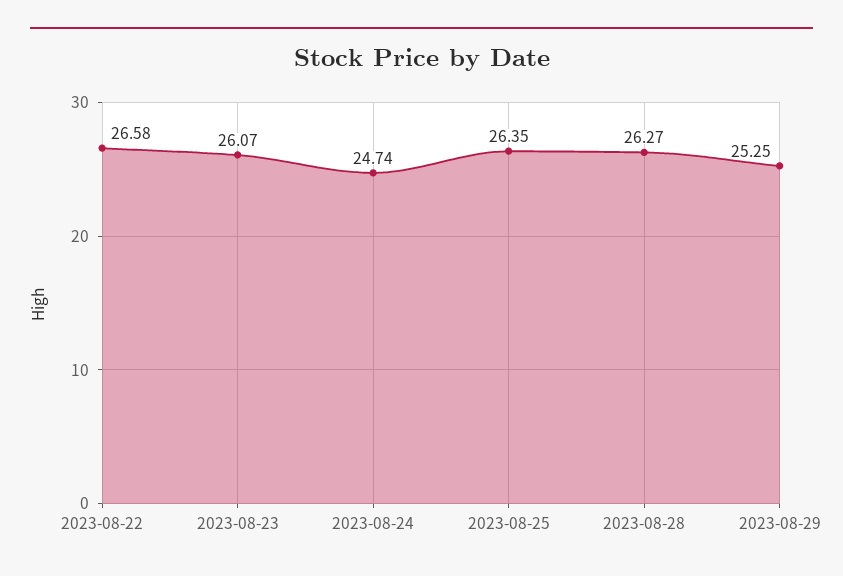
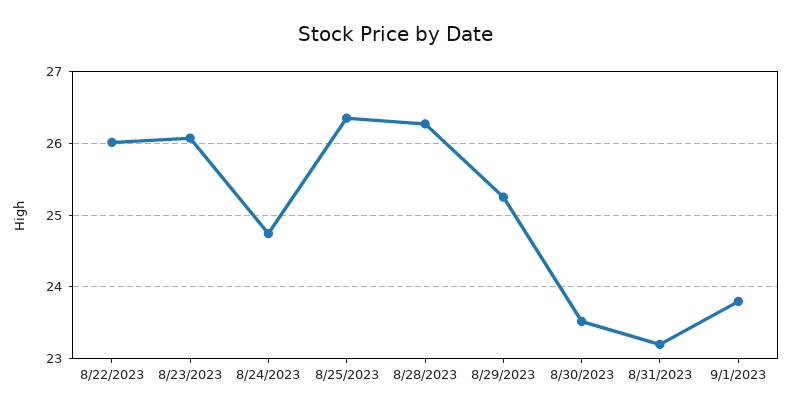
2023-08-22: 26.58 -> 26
8/30/2023: none -> 23.5
8/31/2023: none -> 23.2
9/1/2023: none -> 23.8

